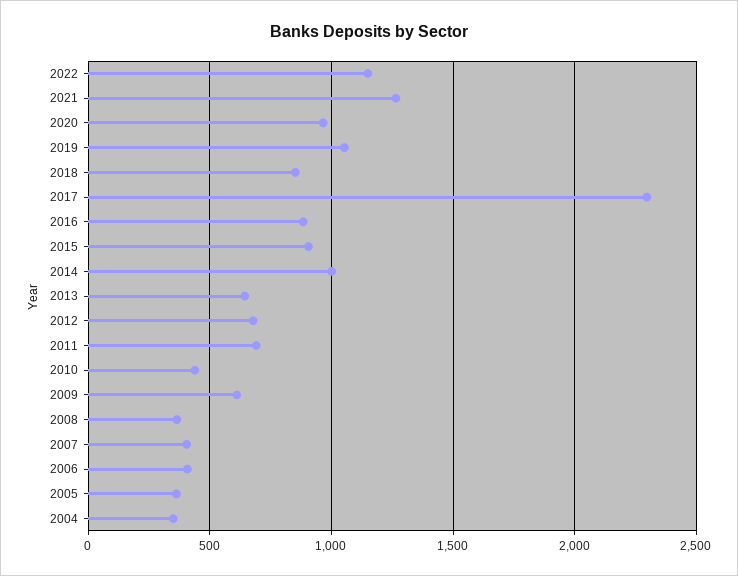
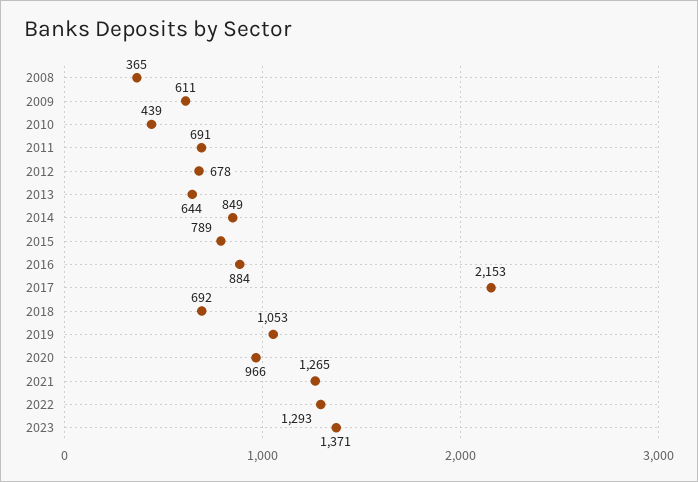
2022: 1150 -> 1293
2018: 850 -> 692
2017: 2300 -> 2153
2015: 900 -> 789
2014: 1000 -> 849
2007: 400 -> none
2006: 400 -> none
2005: 350 -> none
2004: 350 -> none
2023: none -> 1371

